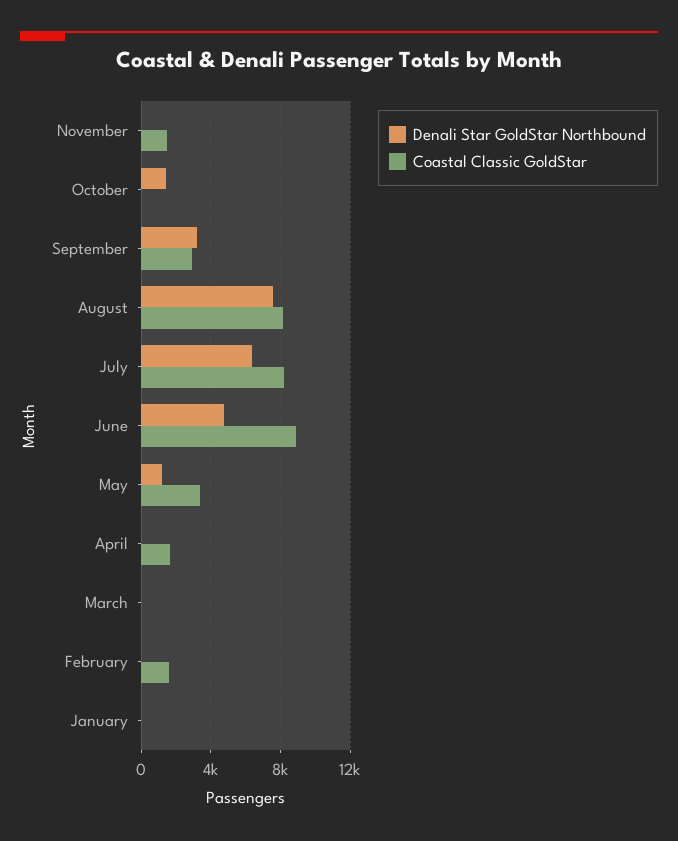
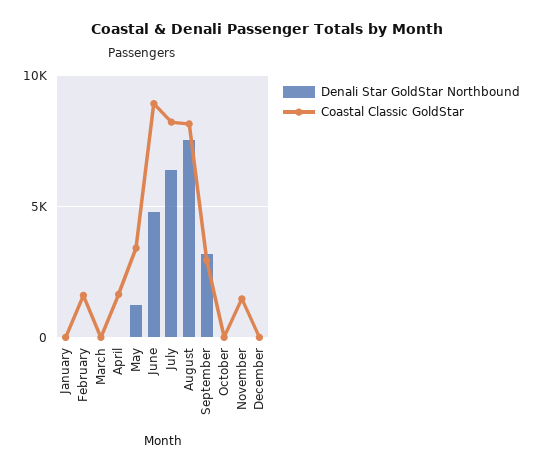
Denali Star GoldStar Northbound, October: 1500 -> 0
Denali Star GoldStar Northbound, December: none -> 0
Coastal Classic GoldStar, December: none -> 0

